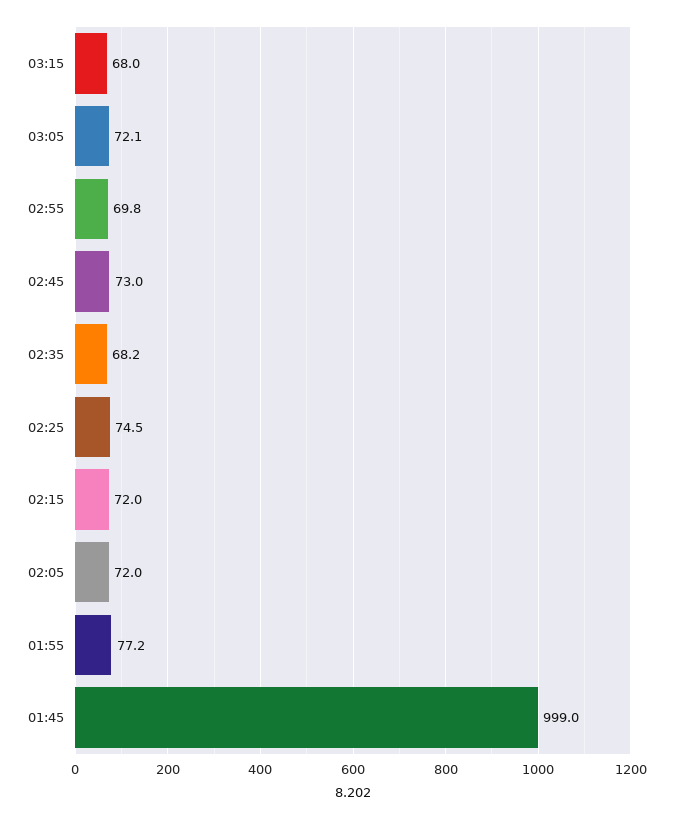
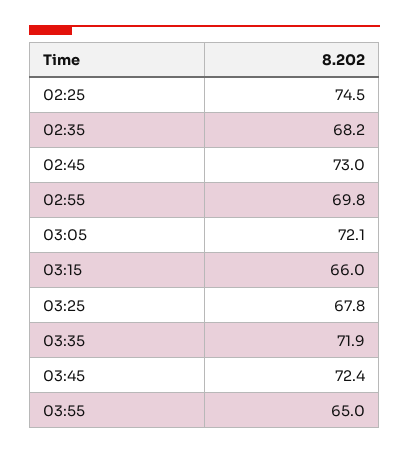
03:15: 68 -> 66
02:15: 72 -> none
02:05: 72 -> none
01:55: 77.2 -> none
01:45: 999 -> none
03:25: none -> 67.8
03:35: none -> 71.9
03:45: none -> 72.4
03:55: none -> 65

